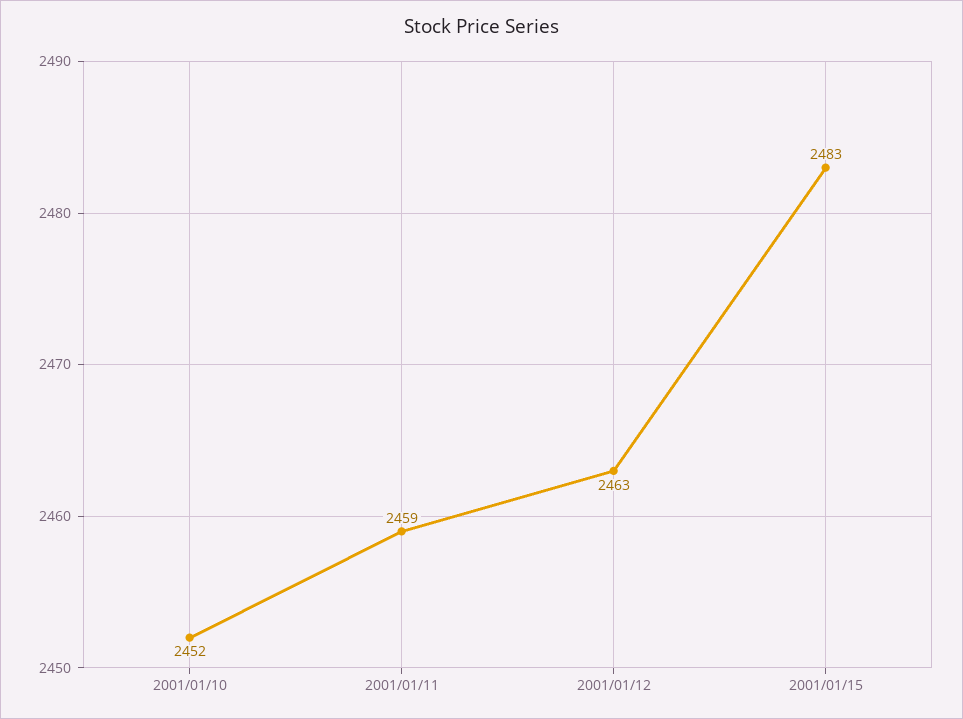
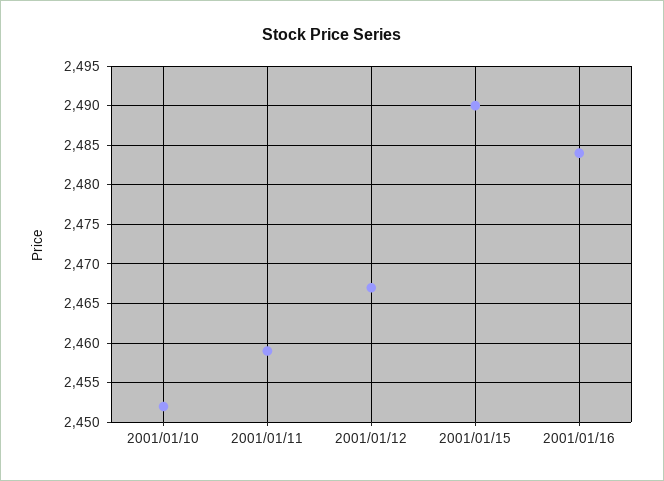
2001/01/12: 2463 -> 2467
2001/01/15: 2483 -> 2490
2001/01/16: none -> 2484

